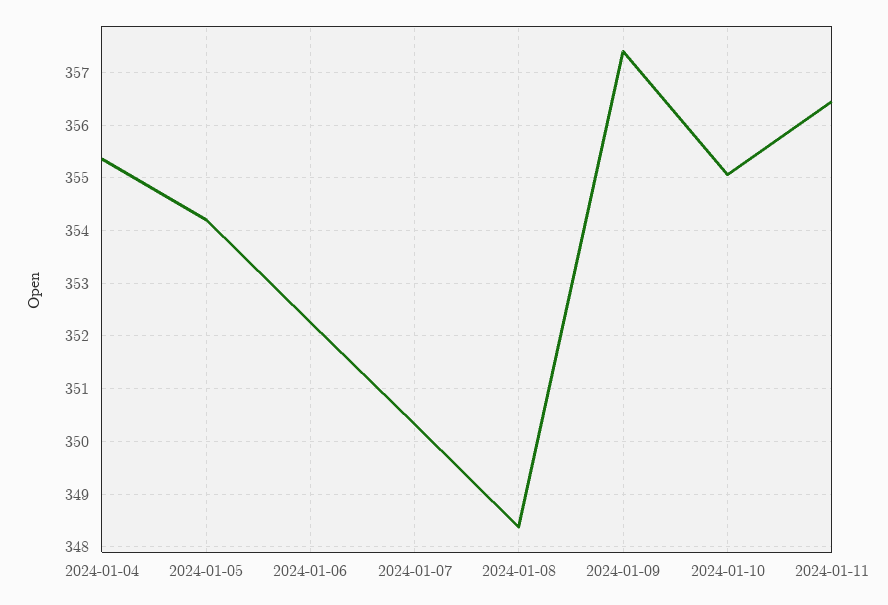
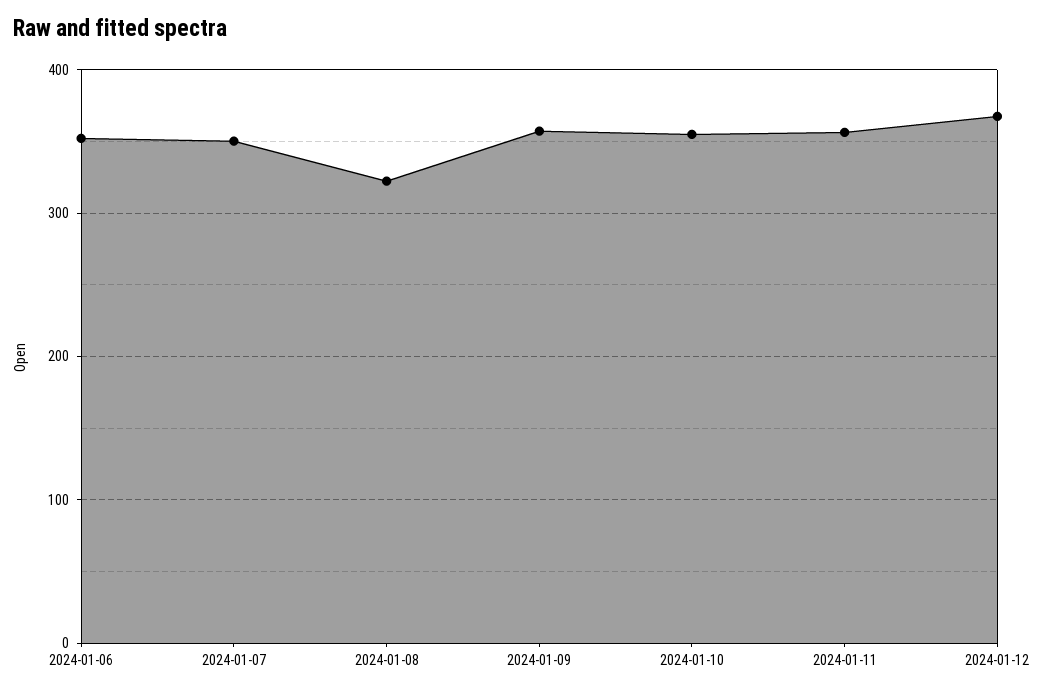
2024-01-04: 355.4 -> none
2024-01-05: 354.2 -> none
2024-01-08: 348.4 -> 320
2024-01-12: none -> 370

